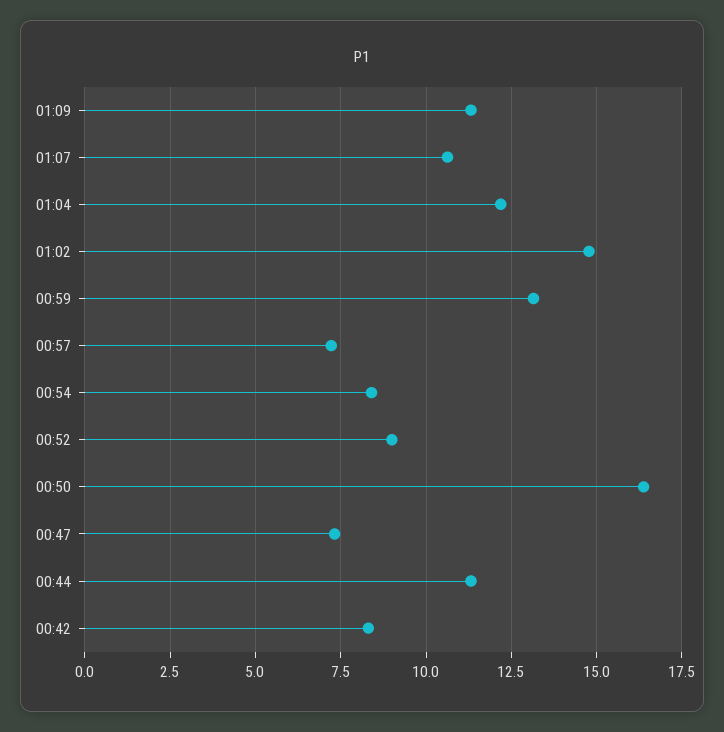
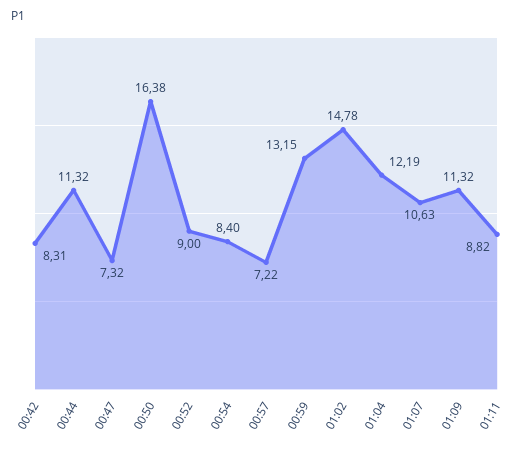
01:11: none -> 8.82

